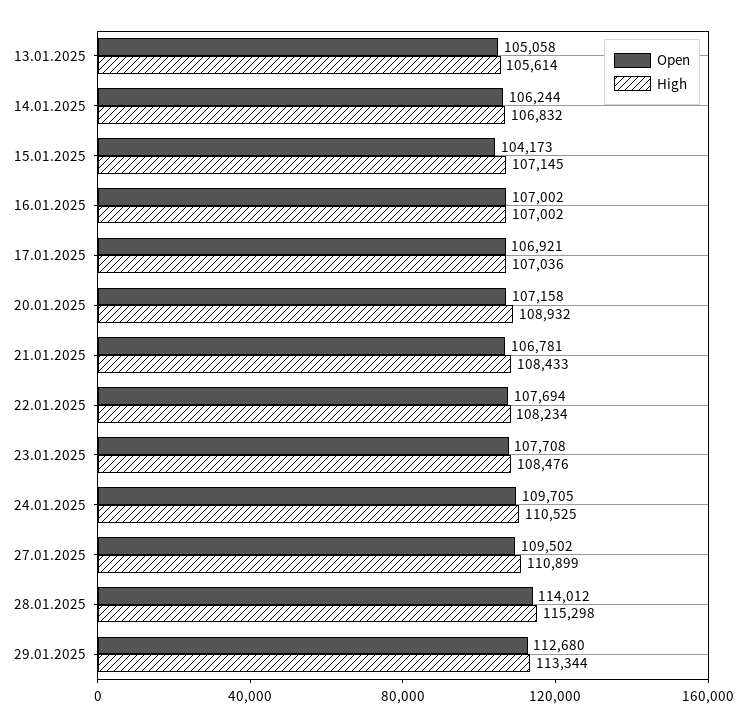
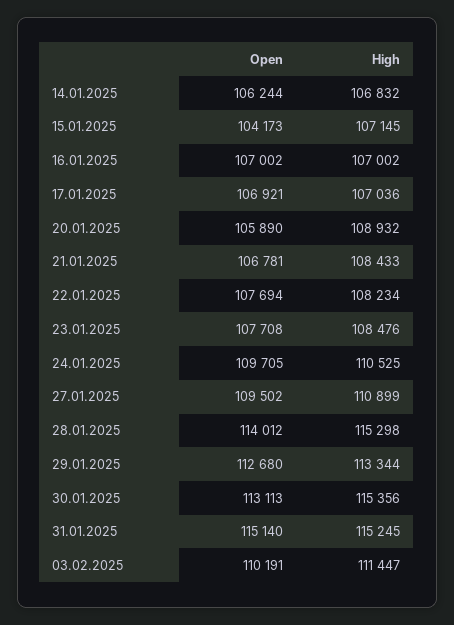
Open, 13.01.2025: 105058 -> none
High, 13.01.2025: 105614 -> none
Open, 20.01.2025: 107158 -> 105890
Open, 30.01.2025: none -> 113113
High, 30.01.2025: none -> 115356
Open, 31.01.2025: none -> 115140
High, 31.01.2025: none -> 115245
Open, 03.02.2025: none -> 110191
High, 03.02.2025: none -> 111447

